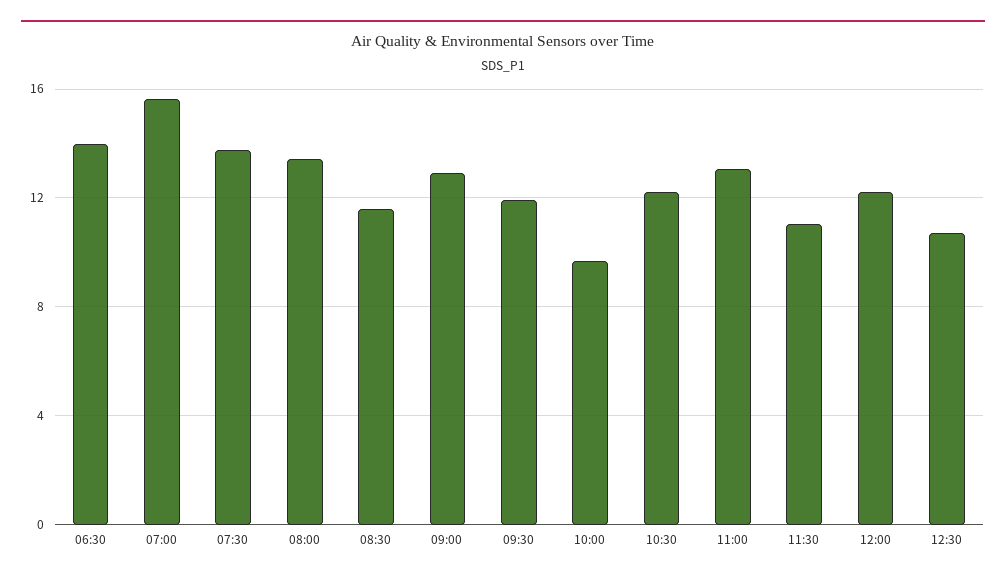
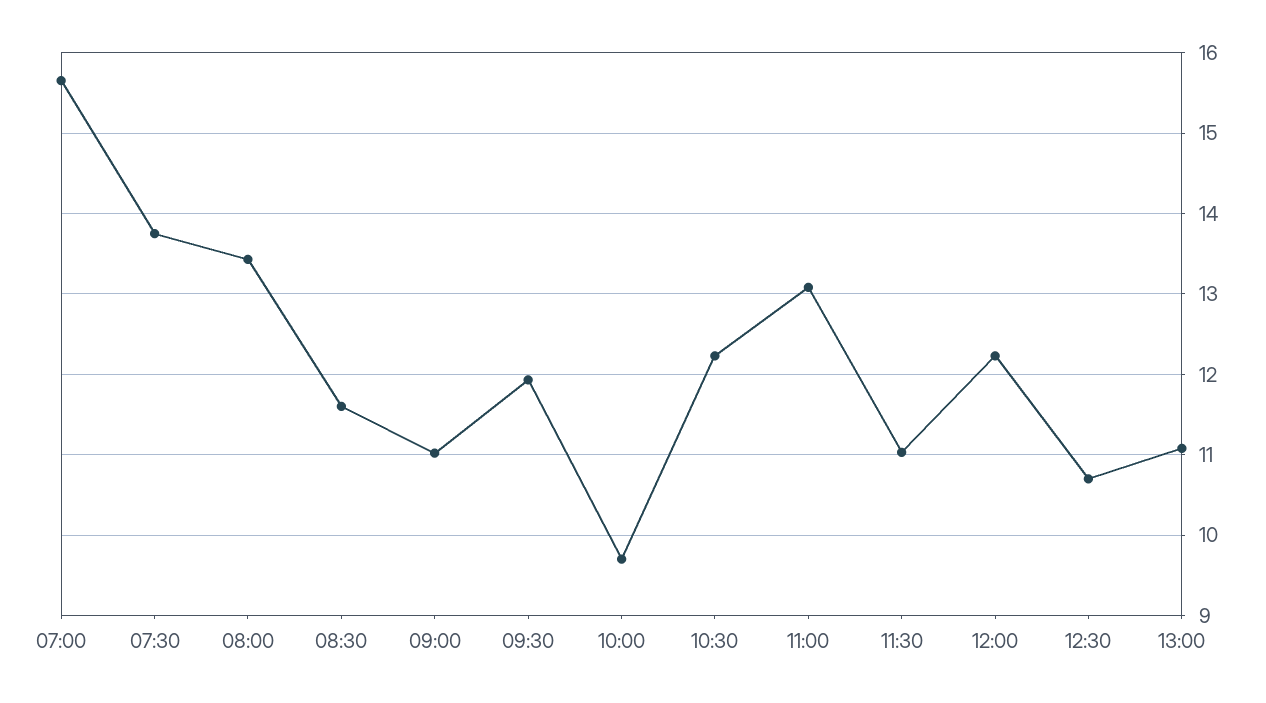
06:30: 14 -> none
09:00: 13 -> 11
13:00: none -> 11.1

